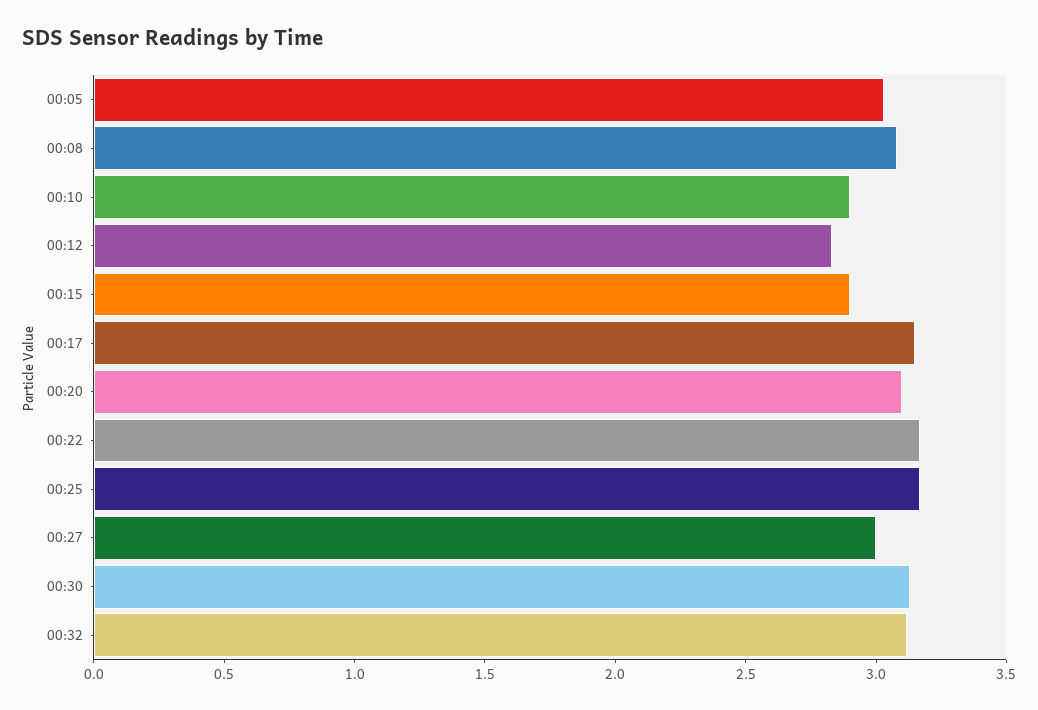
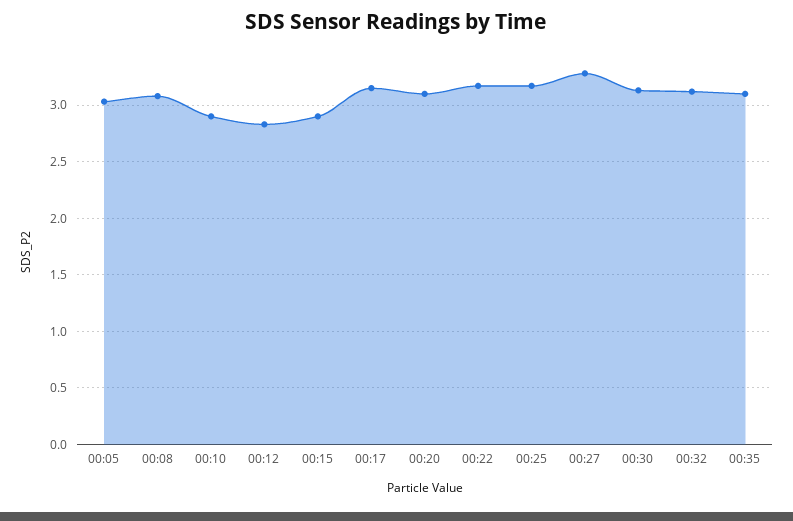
00:27: 3 -> 3.3
00:35: none -> 3.1

